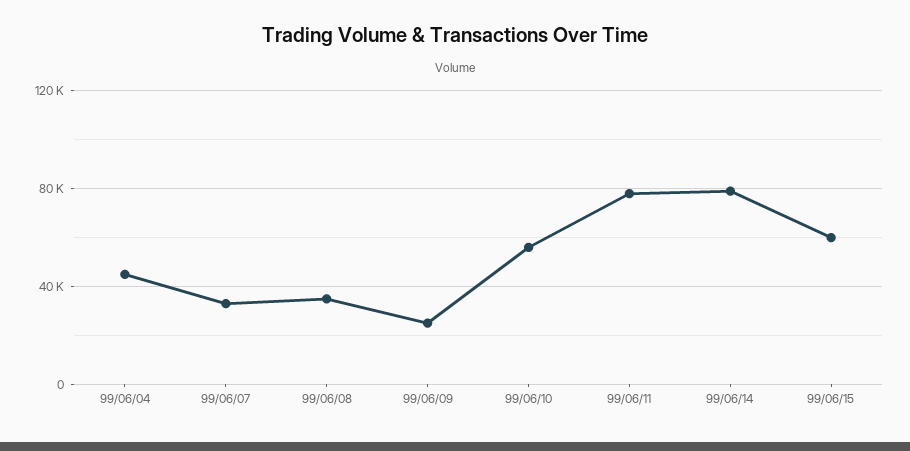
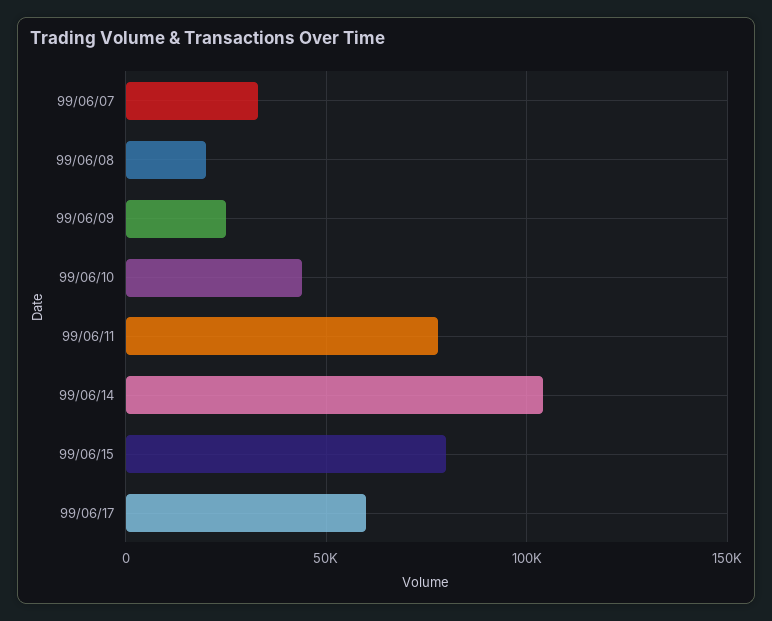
99/06/04: 45000 -> none
99/06/08: 35000 -> 20000
99/06/10: 55000 -> 45000
99/06/14: 80000 -> 105000
99/06/15: 60000 -> 80000
99/06/17: none -> 60000

